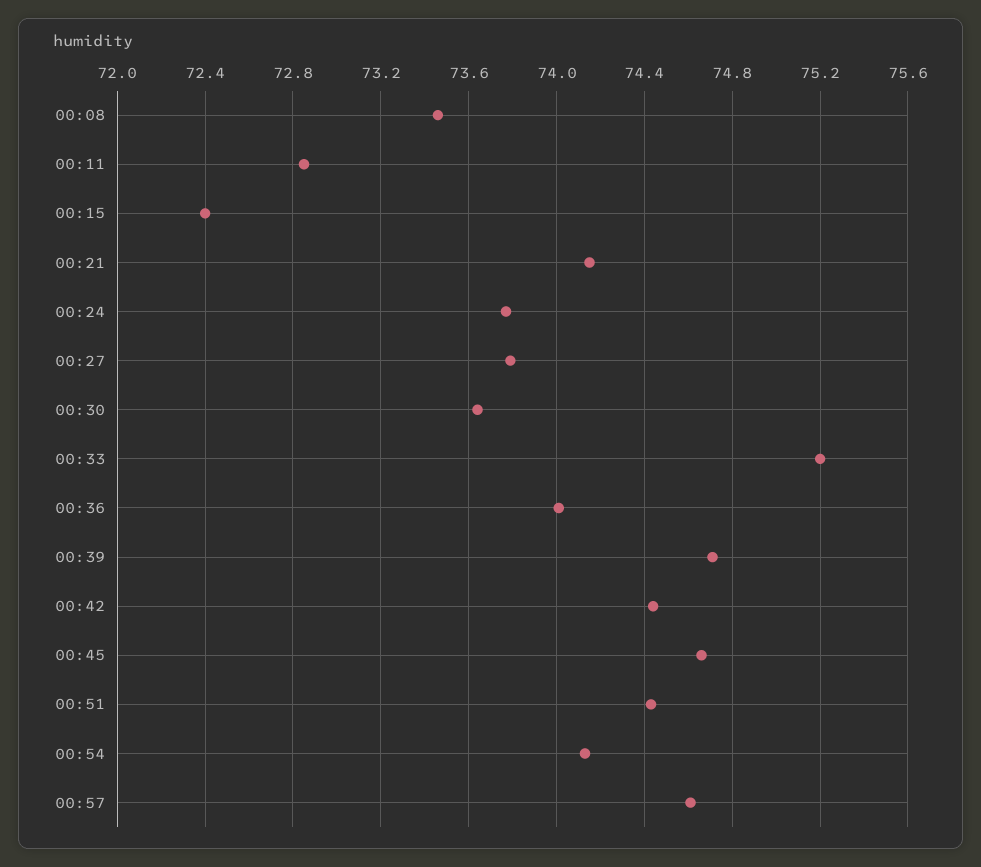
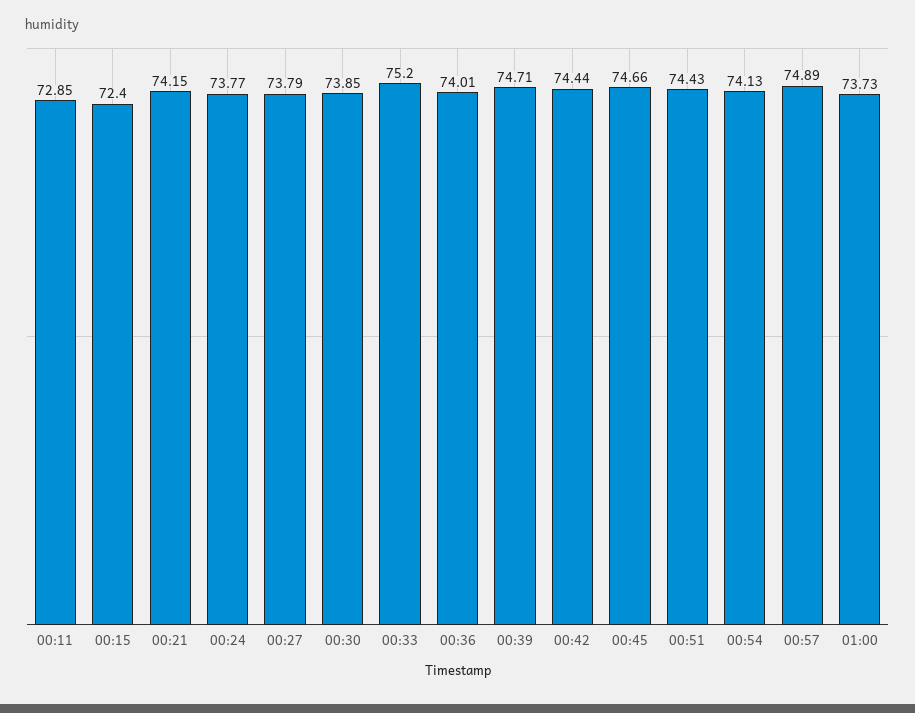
00:08: 73.45 -> none
00:30: 73.65 -> 73.85
00:57: 74.6 -> 74.89
01:00: none -> 73.73

